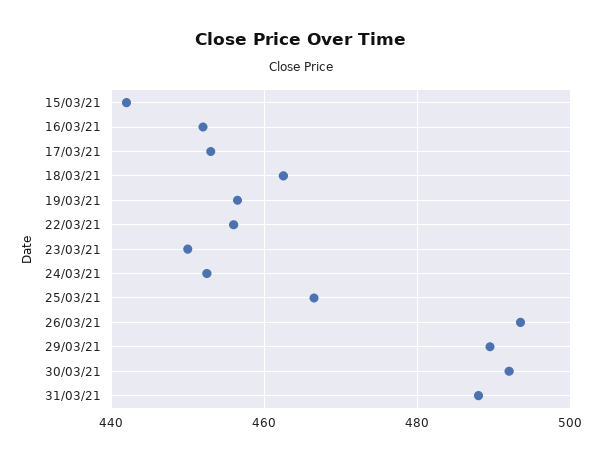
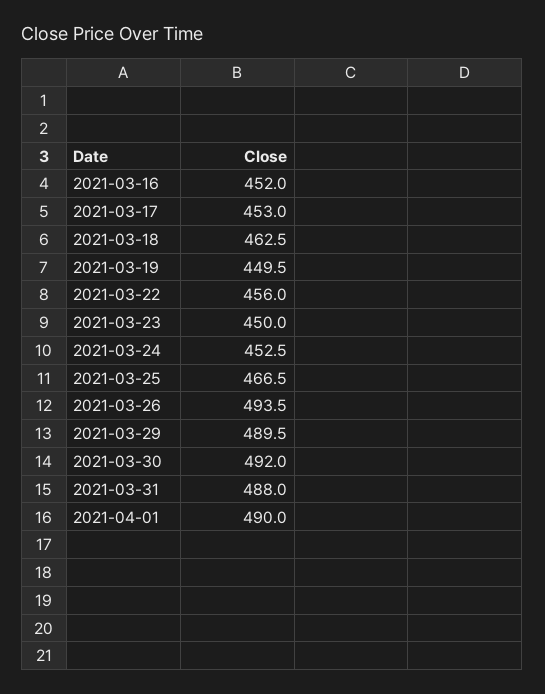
15/03/21: 442 -> none
19/03/21: 456 -> 449.5
2021-04-01: none -> 490

